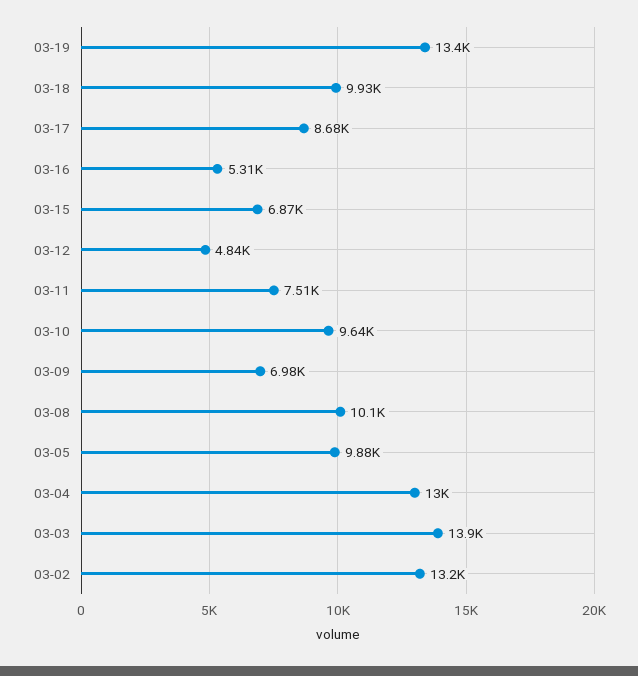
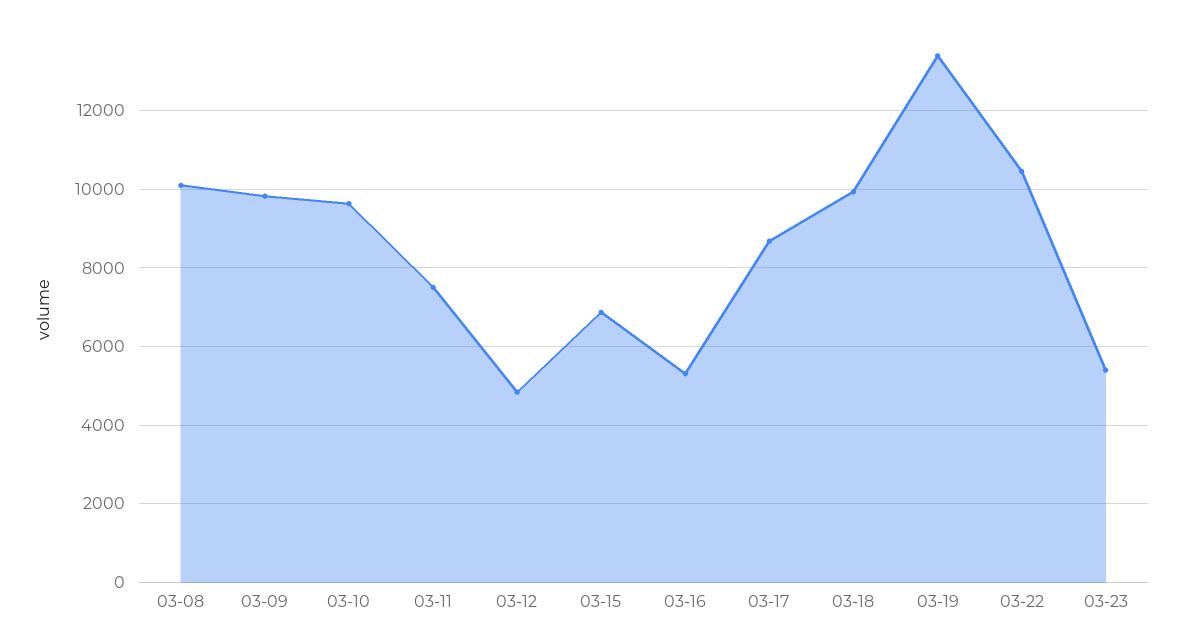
03-09: 6980 -> 9800
03-05: 9880 -> none
03-04: 13000 -> none
03-03: 13900 -> none
03-02: 13200 -> none
03-22: none -> 10400
03-23: none -> 5400

